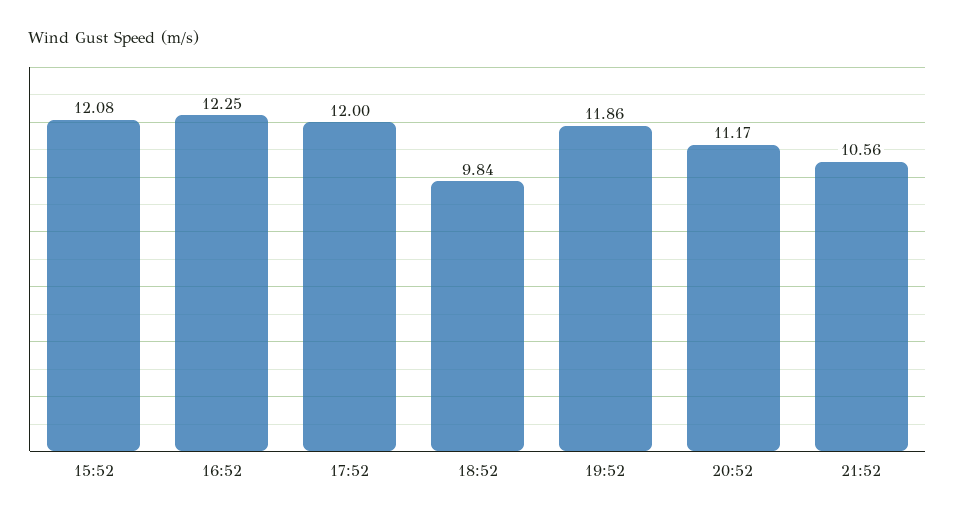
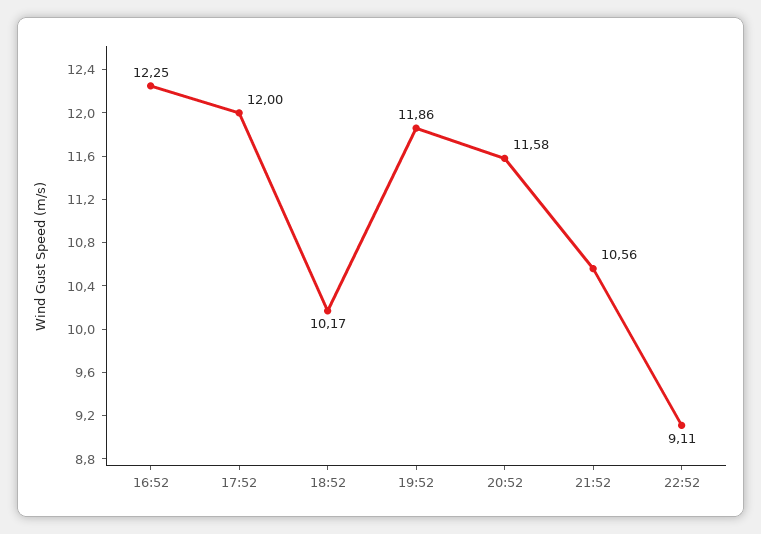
15:52: 12.08 -> none
18:52: 9.84 -> 10.17
20:52: 11.17 -> 11.58
22:52: none -> 9.11

